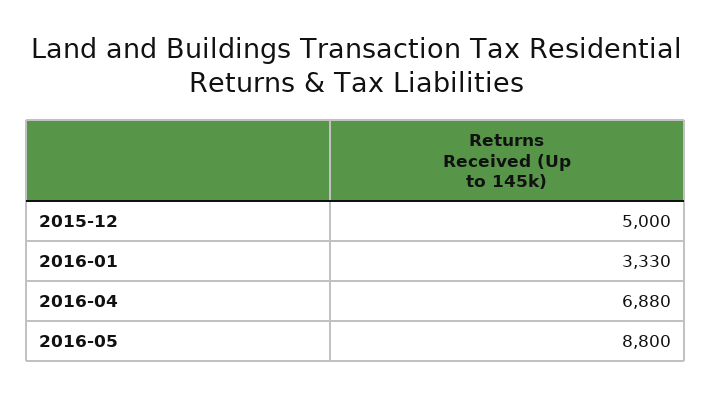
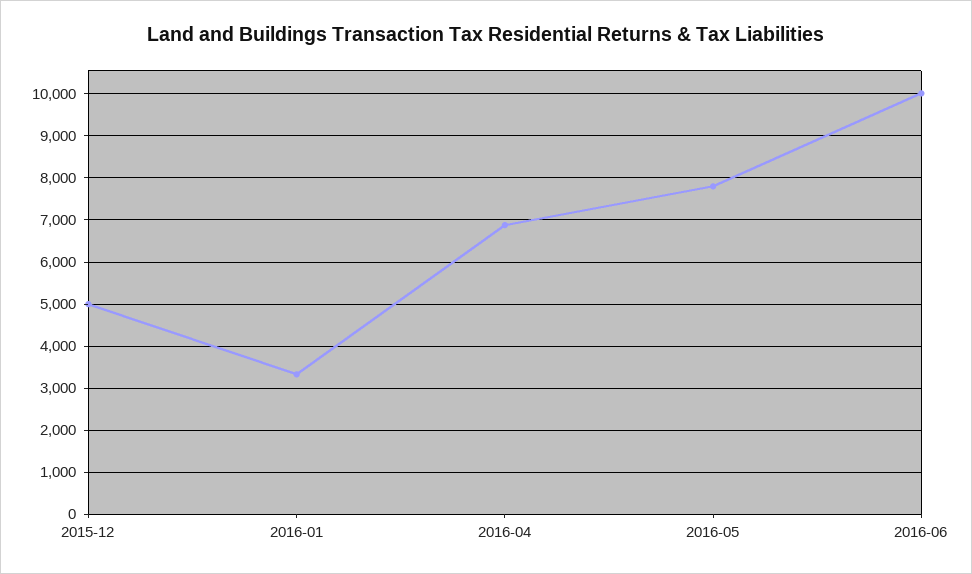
2016-05: 8800 -> 7800
2016-06: none -> 10000

